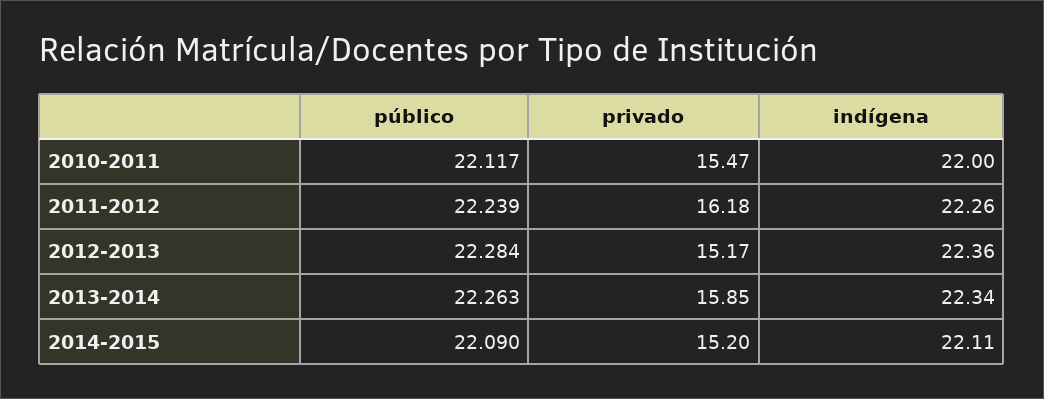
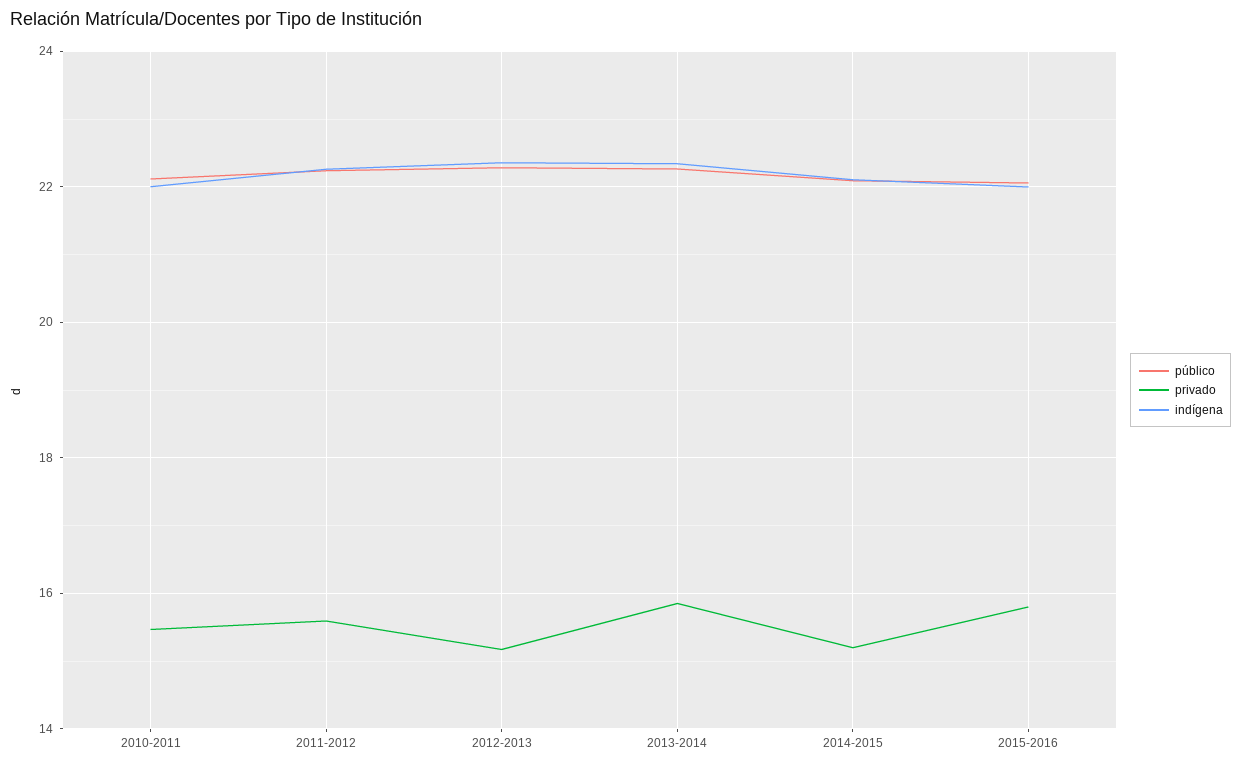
privado, 2011-2012: 16.18 -> 15.6
público, 2015-2016: none -> 22
privado, 2015-2016: none -> 15.8
indígena, 2015-2016: none -> 22

